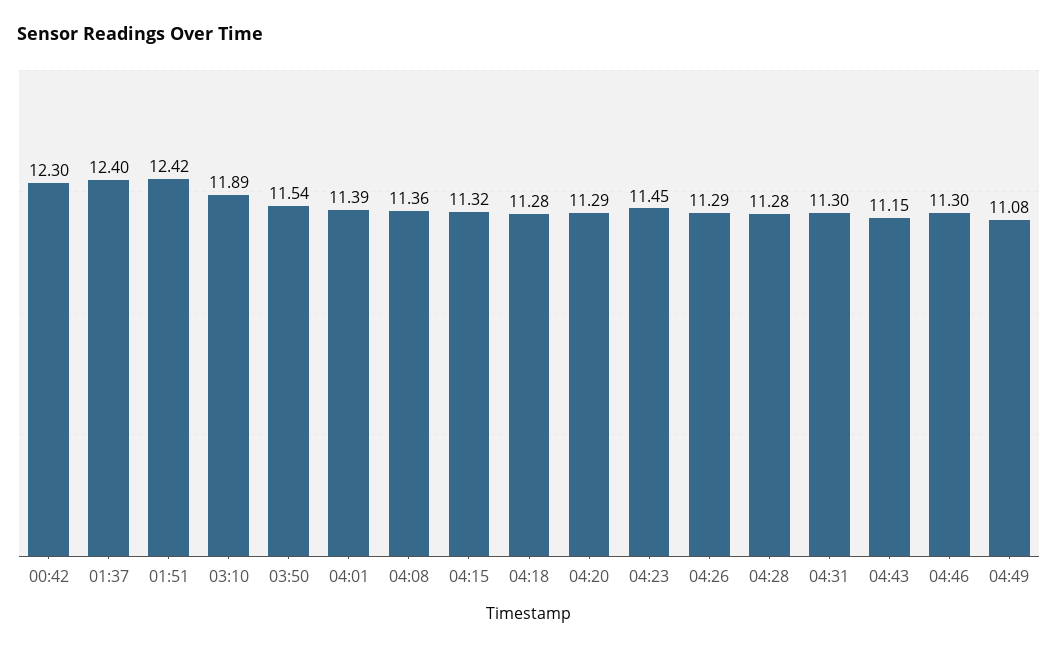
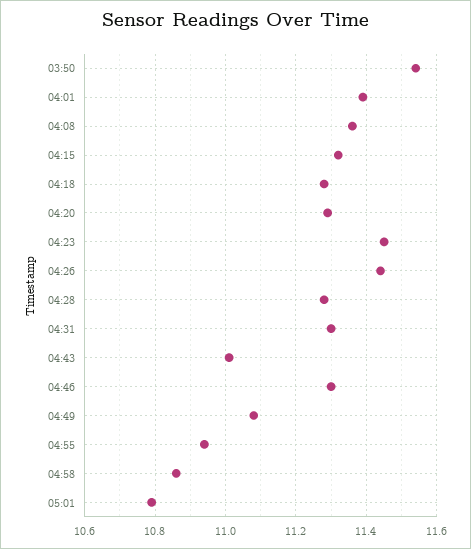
00:42: 12.3 -> none
01:37: 12.4 -> none
01:51: 12.42 -> none
03:10: 11.89 -> none
04:26: 11.29 -> 11.45
04:43: 11.15 -> 11
04:55: none -> 10.95
04:58: none -> 10.85
05:01: none -> 10.8

